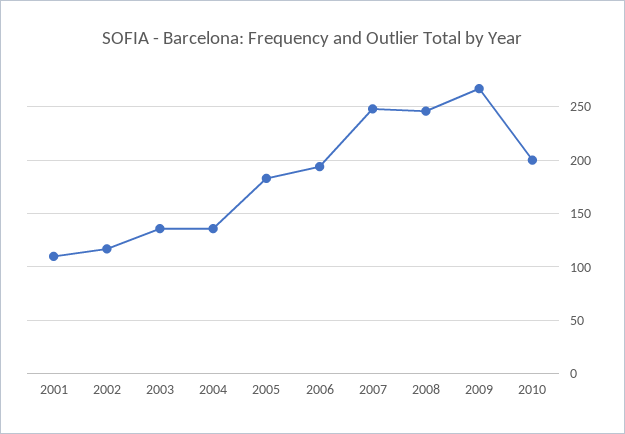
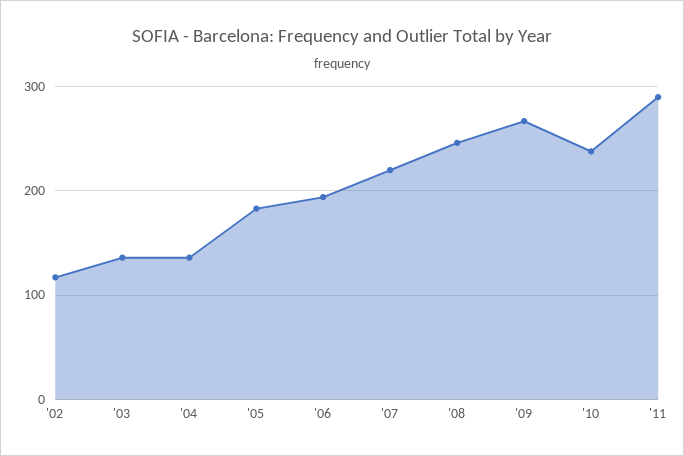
2001: 110 -> none
2007: 250 -> 220
2010: 200 -> 240
'11: none -> 290

